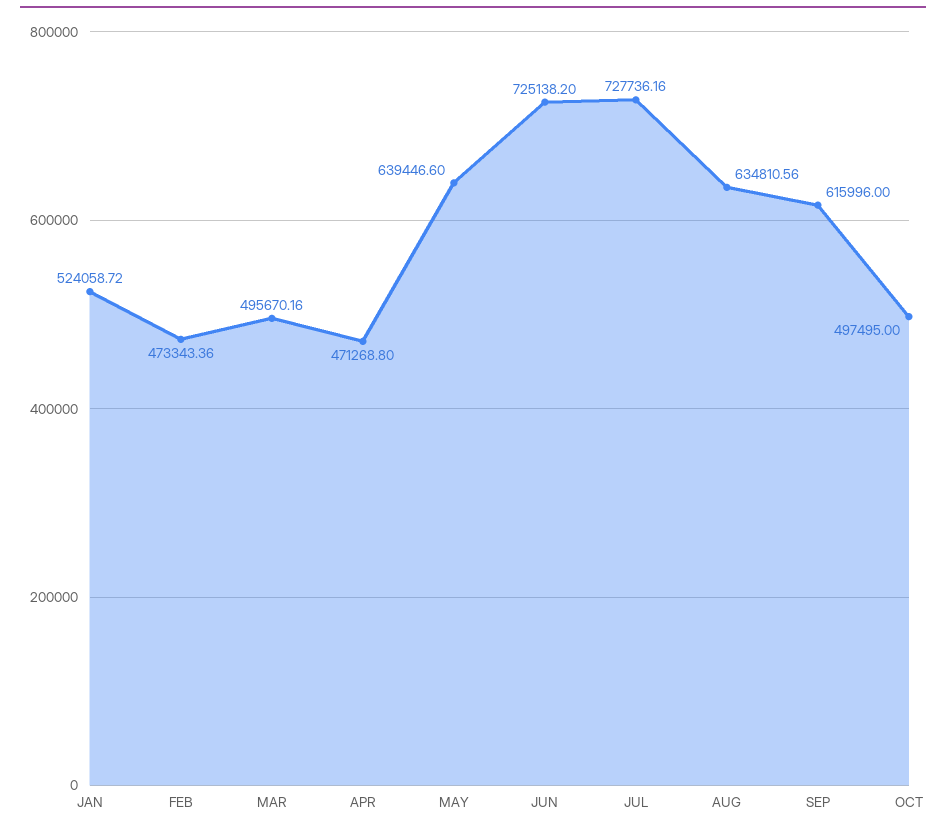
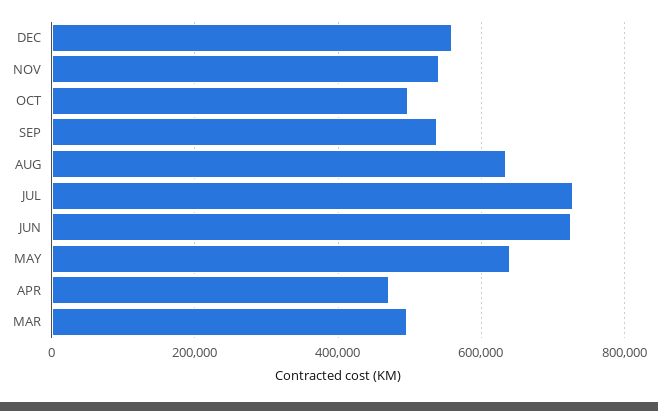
JAN: 524058.72 -> none
FEB: 473343.36 -> none
SEP: 615996 -> 540000
DEC: none -> 560000
NOV: none -> 540000

